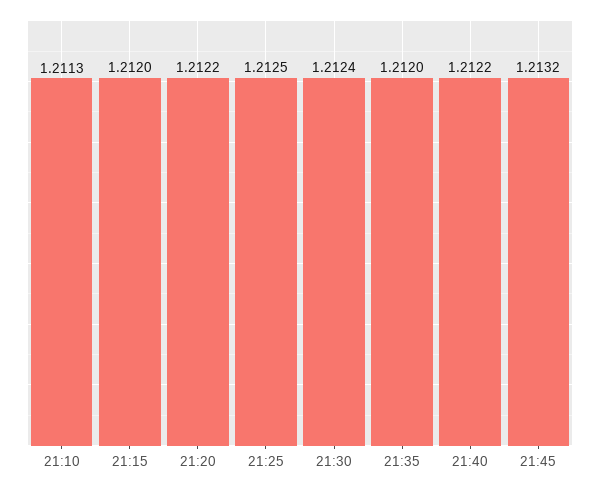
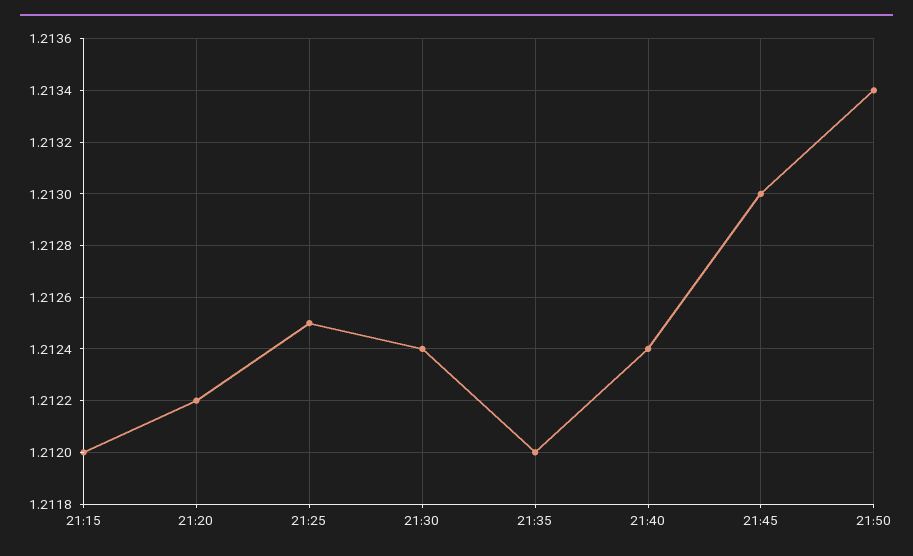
21:10: 1.2113 -> none
21:40: 1.2122 -> 1.2124
21:45: 1.2132 -> 1.213
21:50: none -> 1.2134

